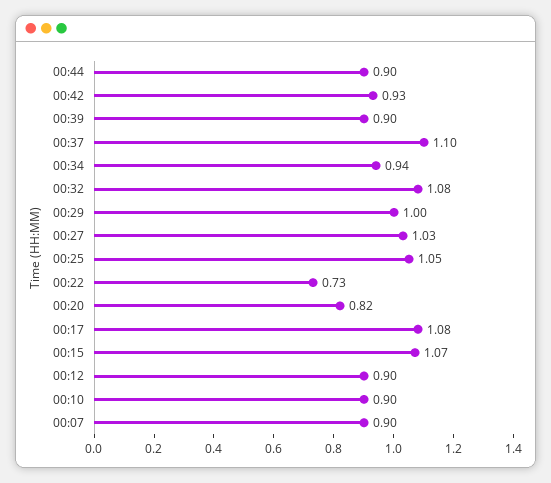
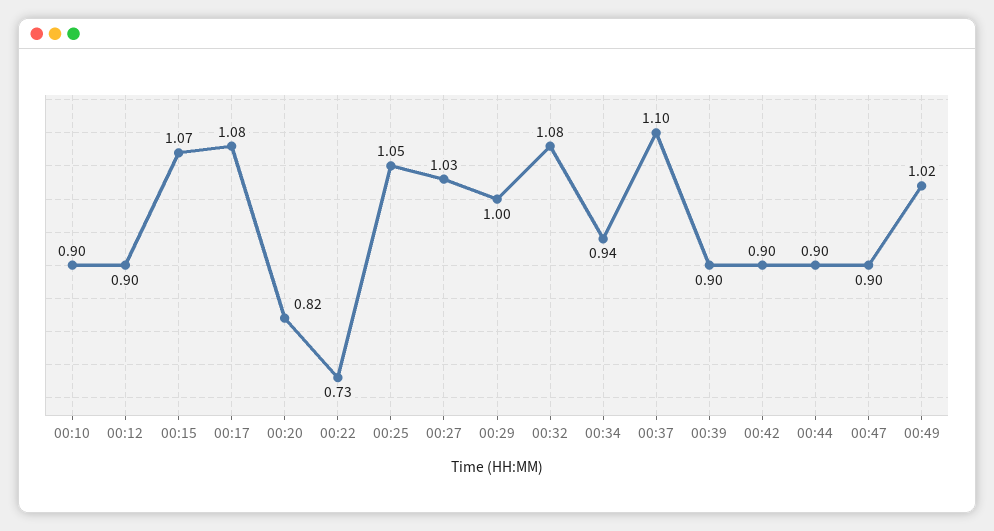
00:42: 0.93 -> 0.9
00:07: 0.9 -> none
00:47: none -> 0.9
00:49: none -> 1.02

